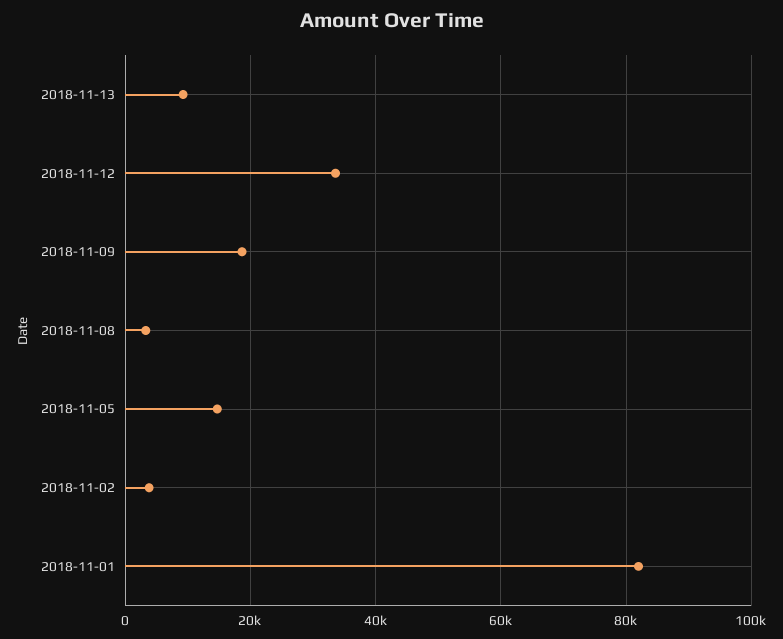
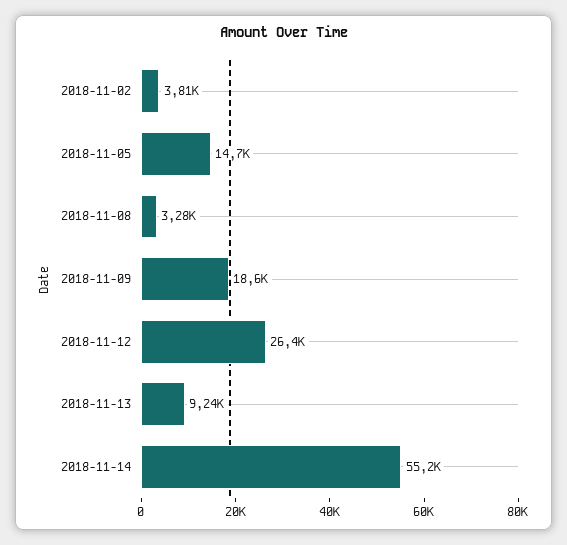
2018-11-12: 34000 -> 26400
2018-11-01: 82000 -> none
2018-11-14: none -> 55200

